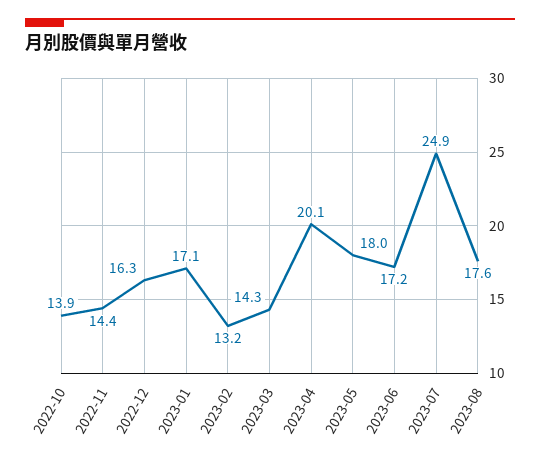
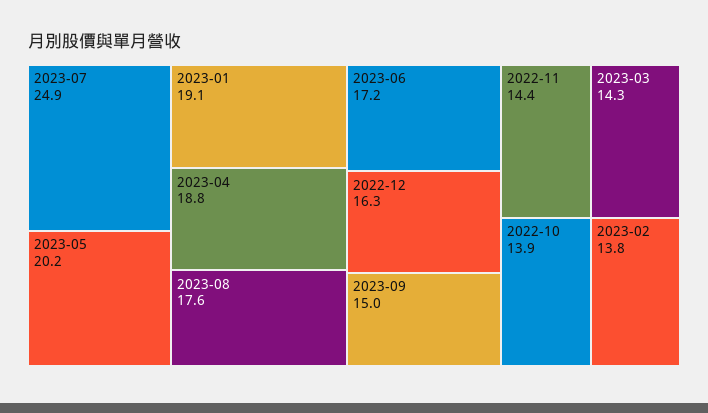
2023-01: 17.1 -> 19.1
2023-02: 13.2 -> 13.8
2023-04: 20.1 -> 18.8
2023-05: 18 -> 20.2
2023-09: none -> 15

